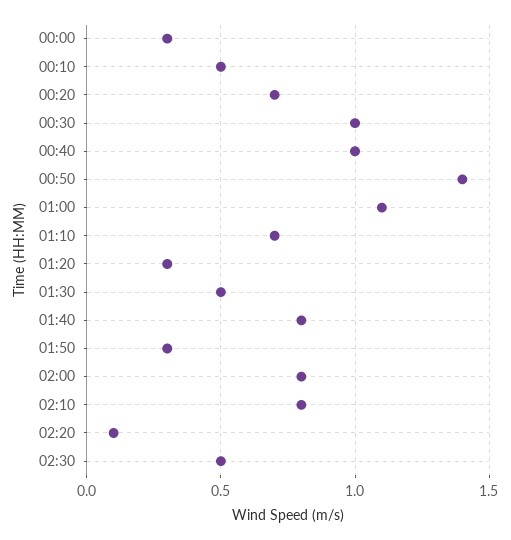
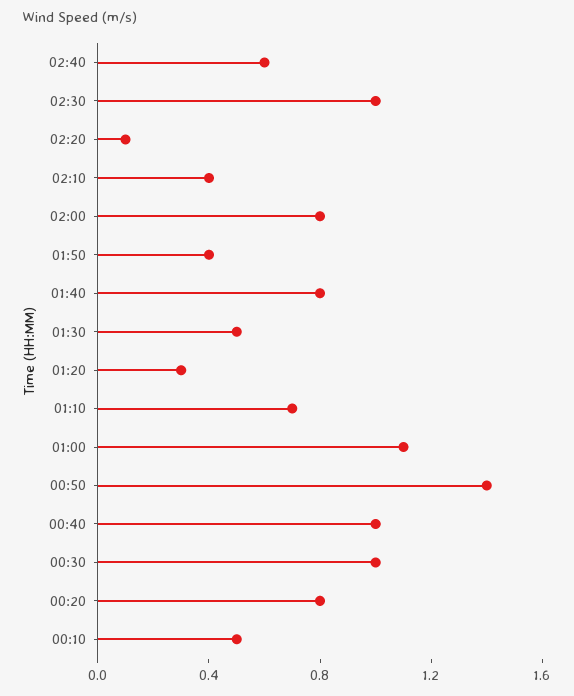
00:00: 0.3 -> none
00:20: 0.7 -> 0.8
01:50: 0.3 -> 0.4
02:10: 0.8 -> 0.4
02:30: 0.5 -> 1
02:40: none -> 0.6

